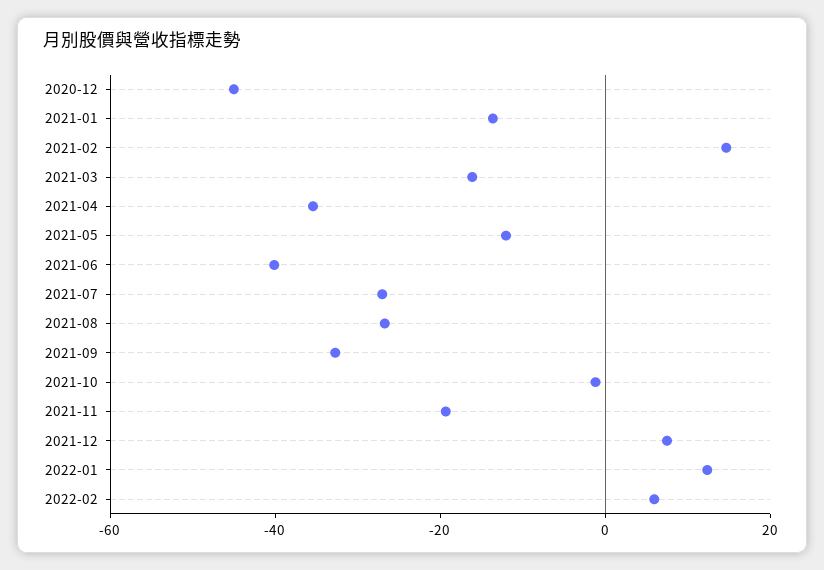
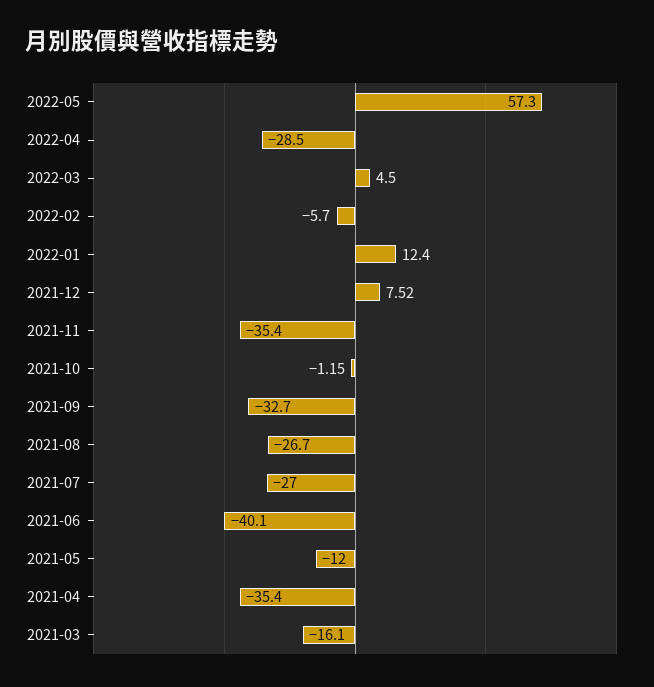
2020-12: -45 -> none
2021-01: -15 -> none
2021-02: 15 -> none
2021-11: -20 -> -35.4
2022-02: 5 -> -5.7
2022-05: none -> 57.3
2022-04: none -> -28.5
2022-03: none -> 4.5

